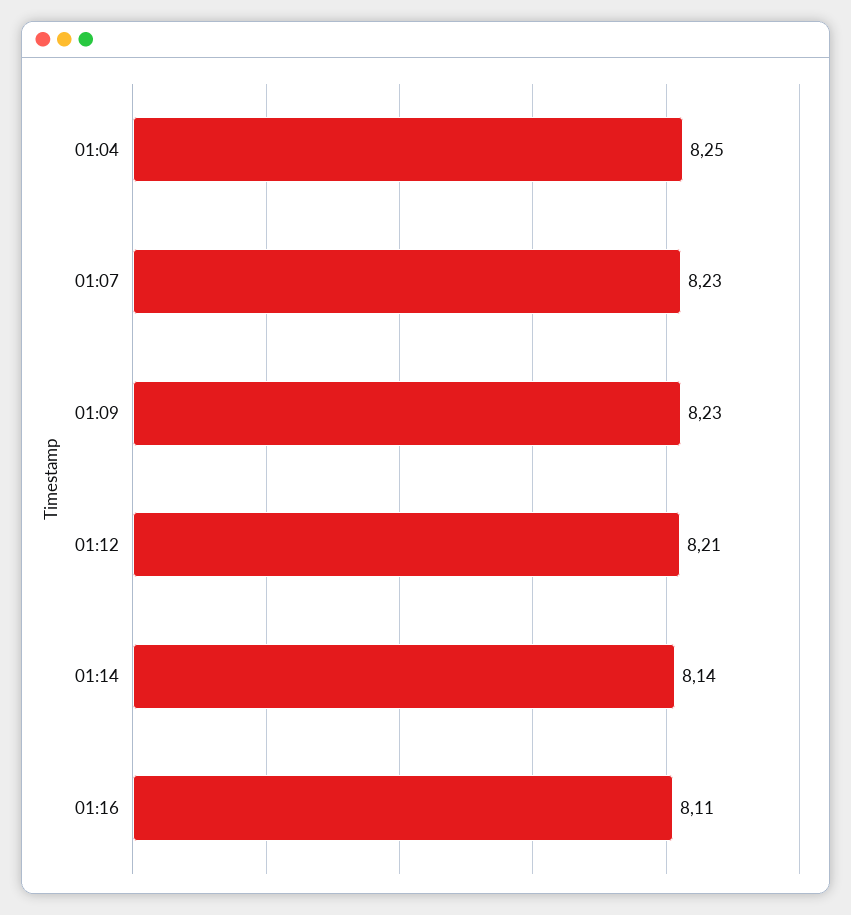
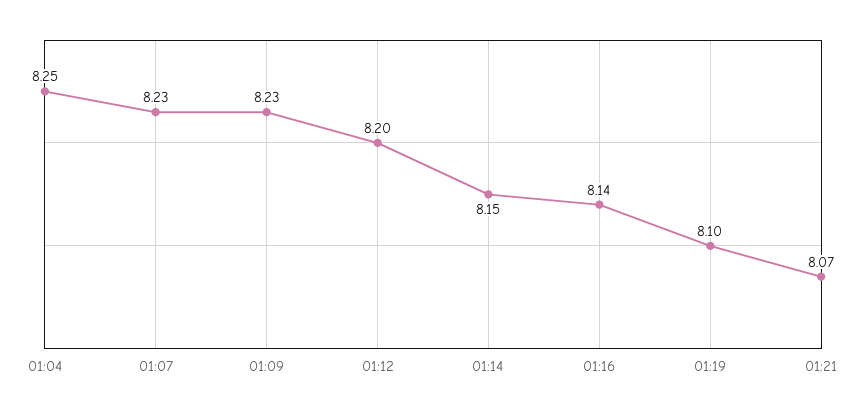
01:12: 8.21 -> 8.2
01:14: 8.14 -> 8.15
01:16: 8.11 -> 8.14
01:19: none -> 8.1
01:21: none -> 8.07

